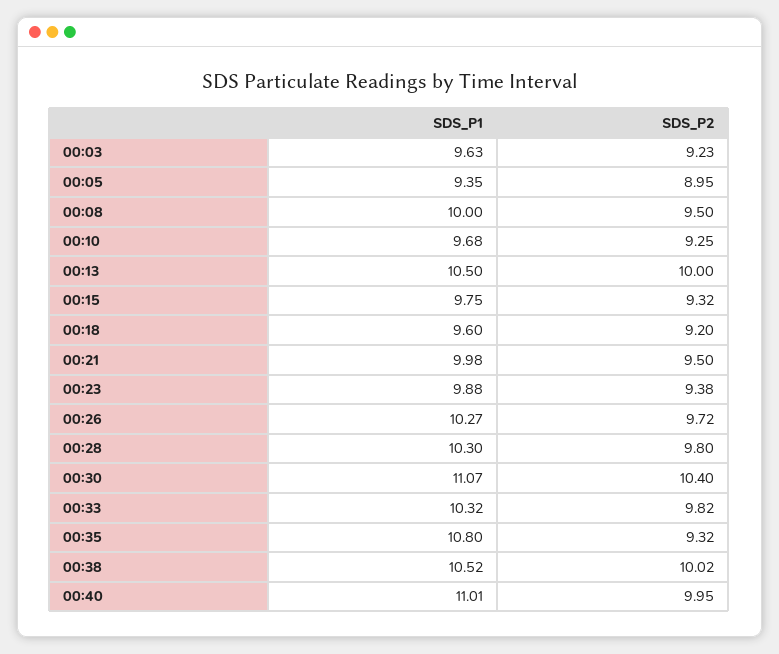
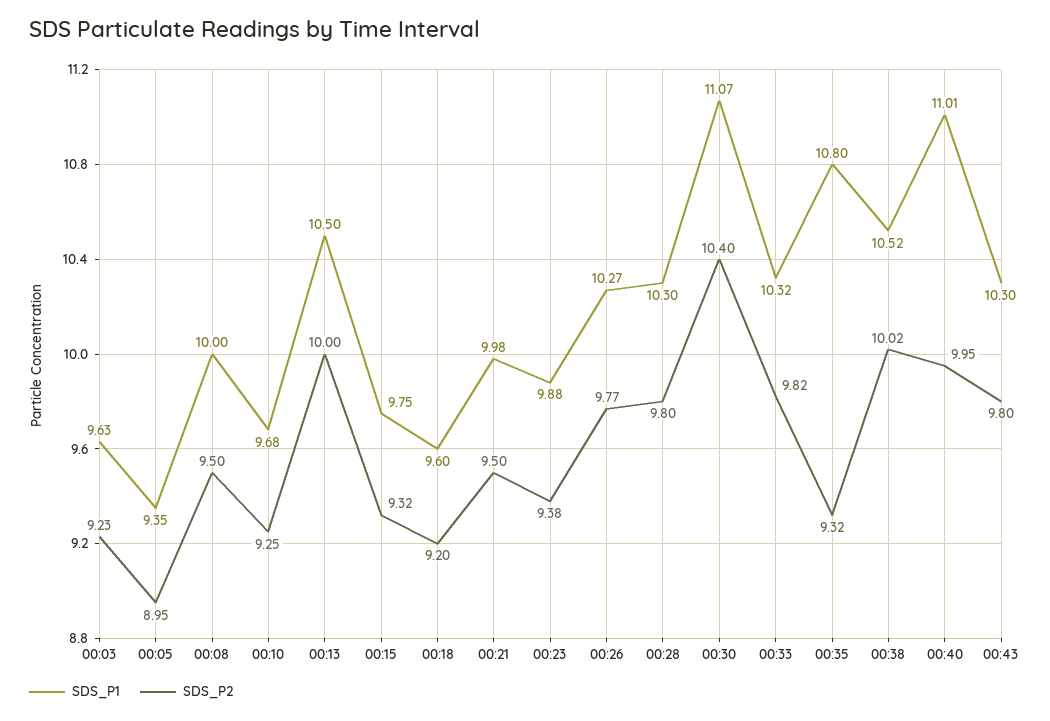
SDS_P2, 00:26: 9.72 -> 9.77
SDS_P1, 00:43: none -> 10.3
SDS_P2, 00:43: none -> 9.8

